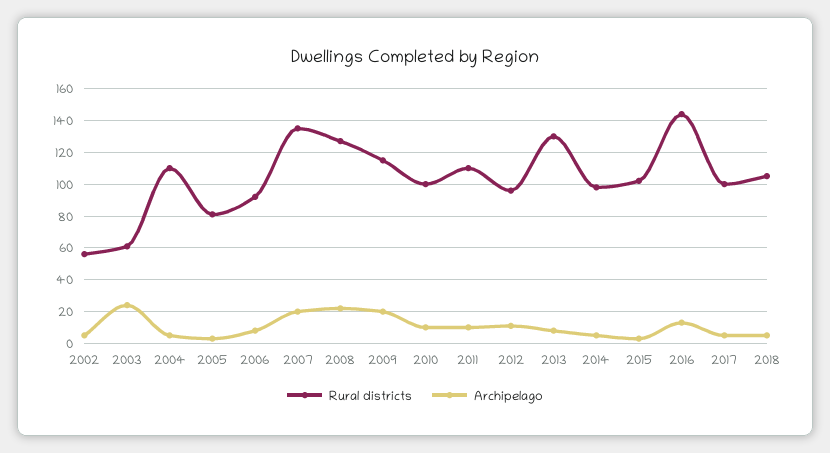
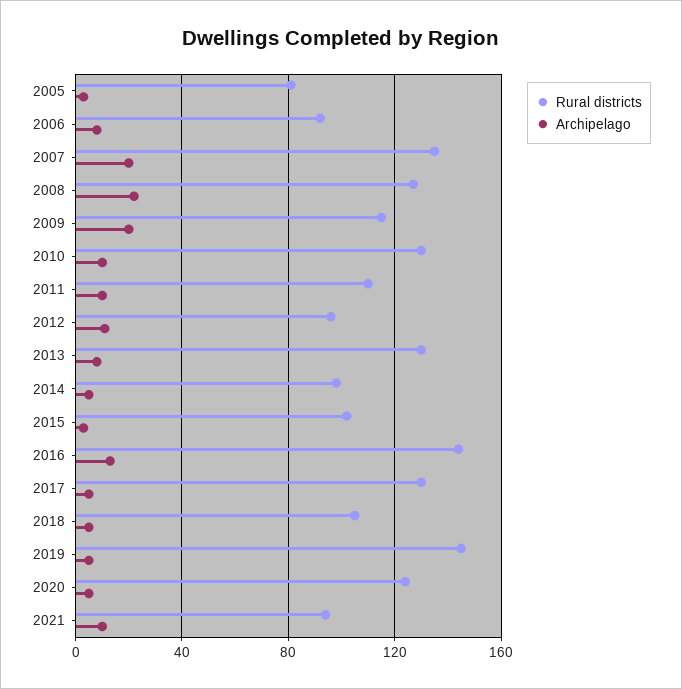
Rural districts, 2002: 55 -> none
Archipelago, 2002: 5 -> none
Rural districts, 2003: 60 -> none
Archipelago, 2003: 25 -> none
Rural districts, 2004: 110 -> none
Archipelago, 2004: 5 -> none
Rural districts, 2010: 100 -> 130
Rural districts, 2017: 100 -> 130
Rural districts, 2019: none -> 145
Archipelago, 2019: none -> 5
Rural districts, 2020: none -> 125
Archipelago, 2020: none -> 5
Rural districts, 2021: none -> 95
Archipelago, 2021: none -> 10

